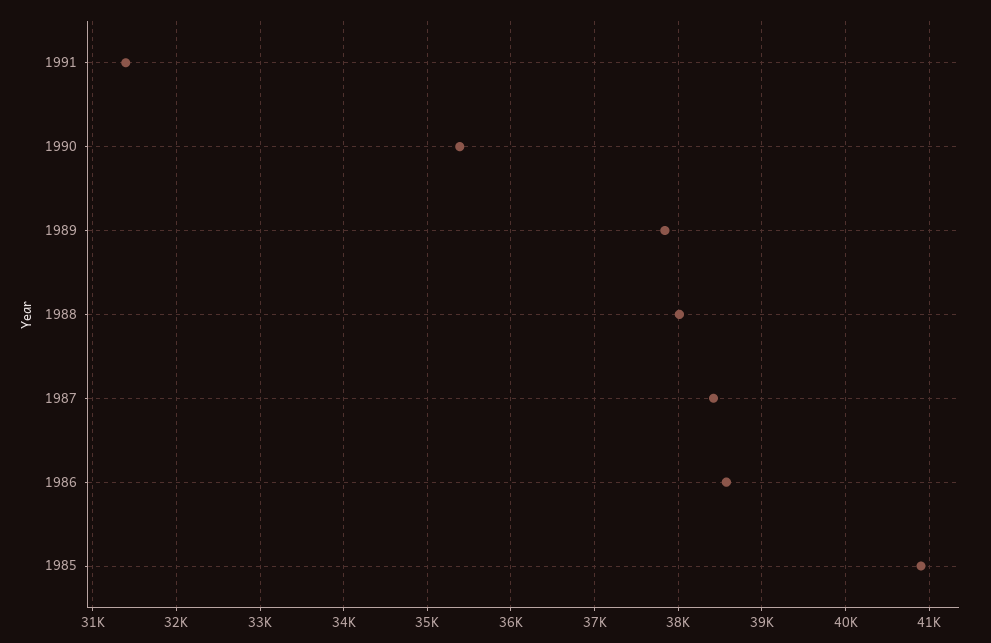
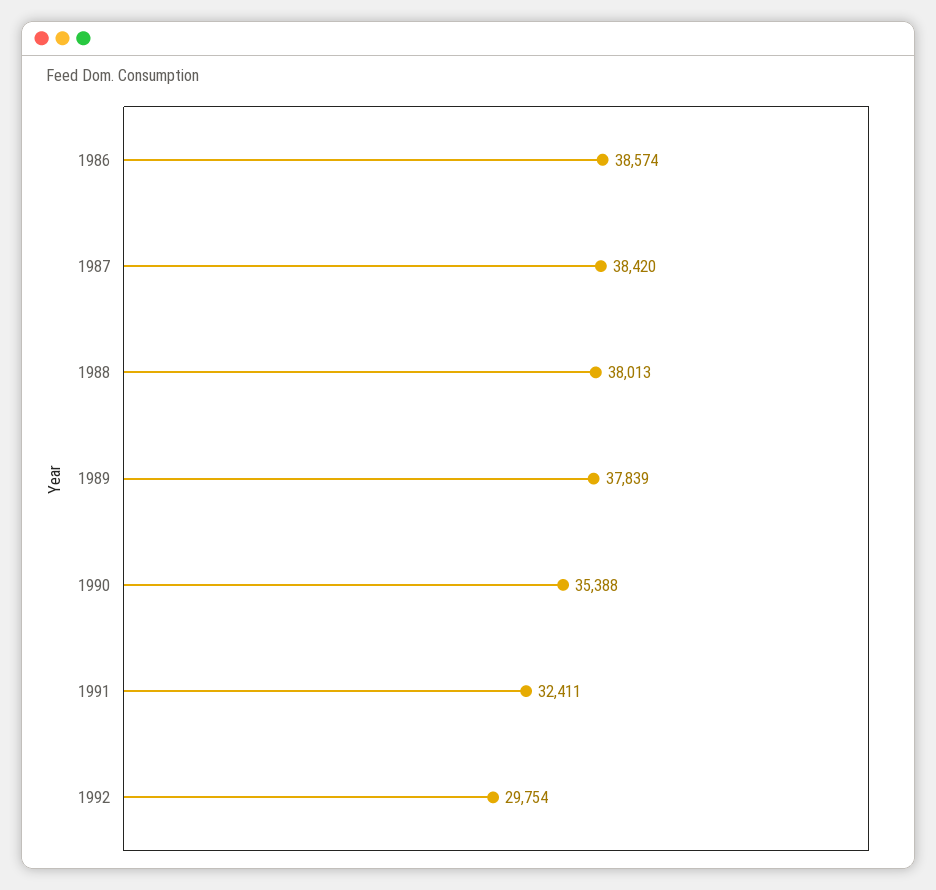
1991: 31400 -> 32411
1985: 40900 -> none
1992: none -> 29754

